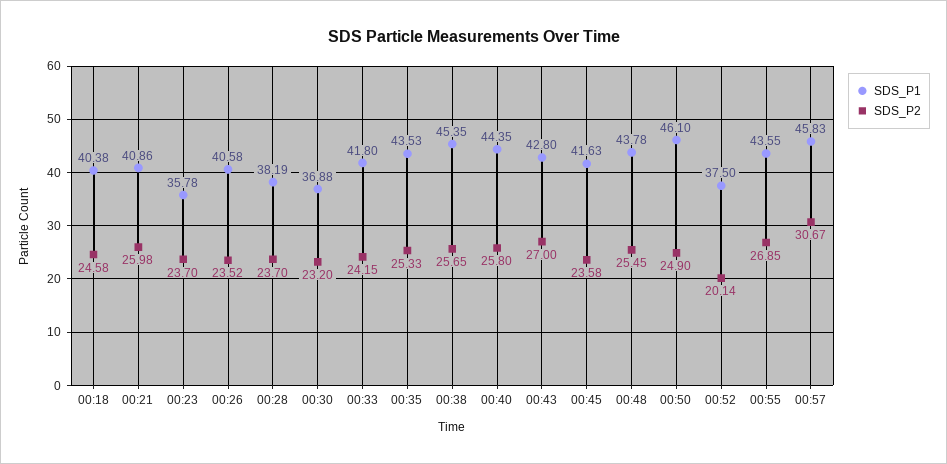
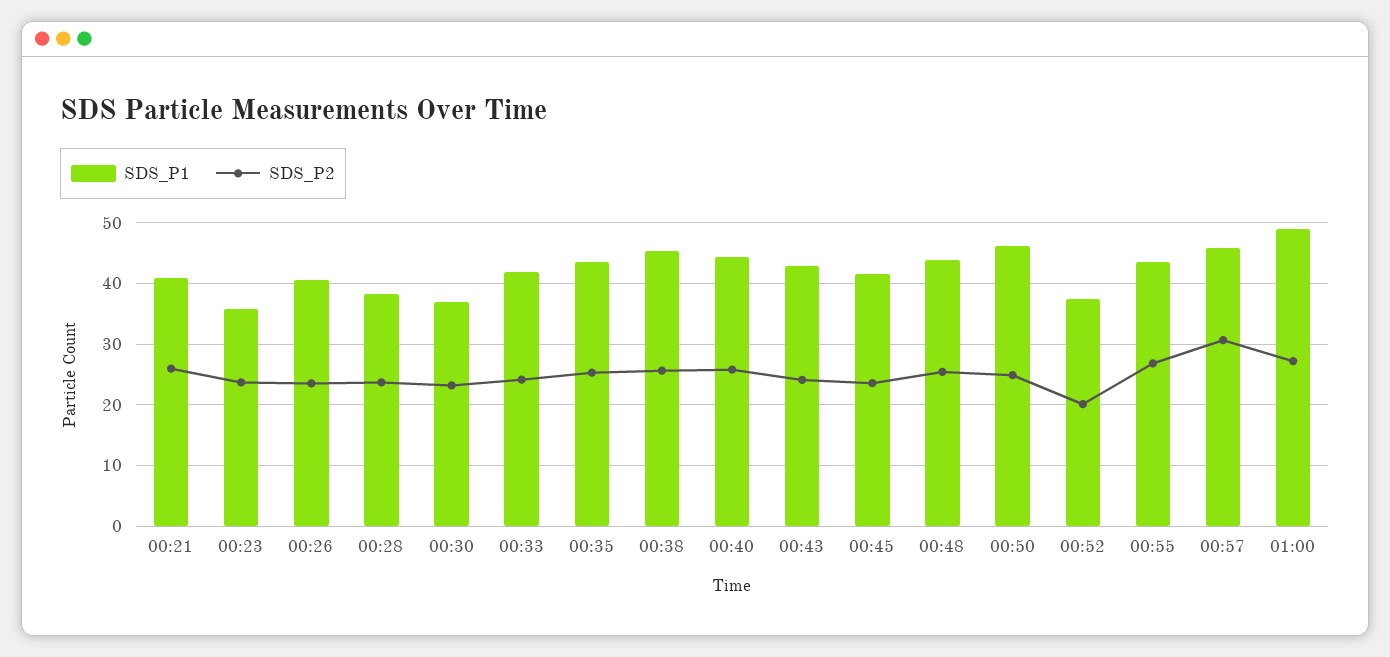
SDS_P1, 00:18: 40.38 -> none
SDS_P2, 00:18: 24.58 -> none
SDS_P2, 00:43: 27 -> 24
SDS_P1, 01:00: none -> 49
SDS_P2, 01:00: none -> 27

